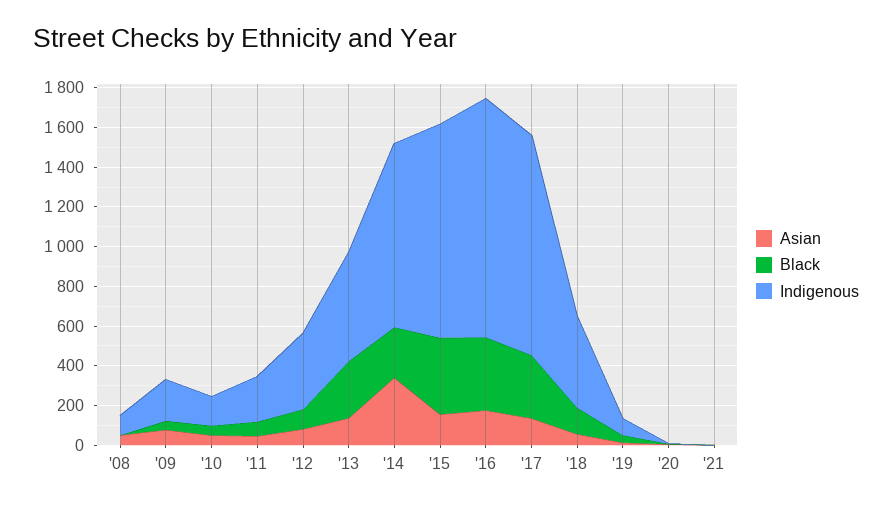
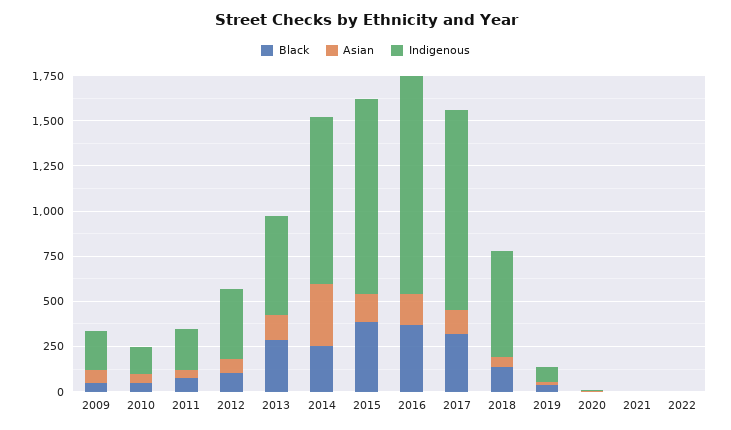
Asian, '08: 50 -> none
Black, '08: 0 -> none
Indigenous, '08: 100 -> none
Indigenous, '18: 450 -> 600
Black, 2022: none -> 0
Asian, 2022: none -> 0
Indigenous, 2022: none -> 0

